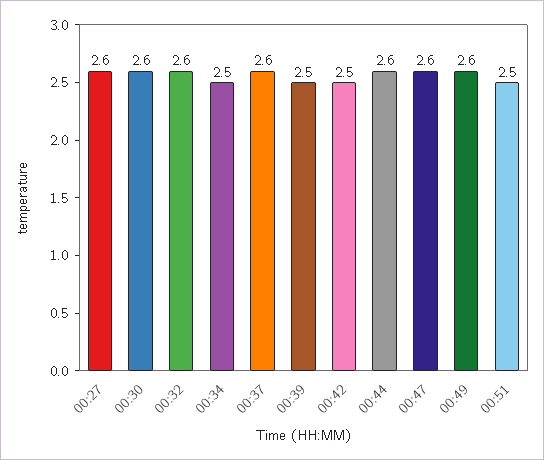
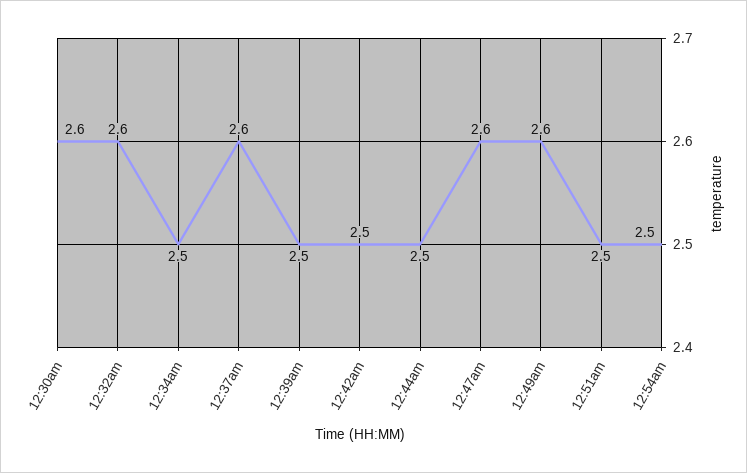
00:27: 2.6 -> none
00:44: 2.6 -> 2.5
12:54am: none -> 2.5

